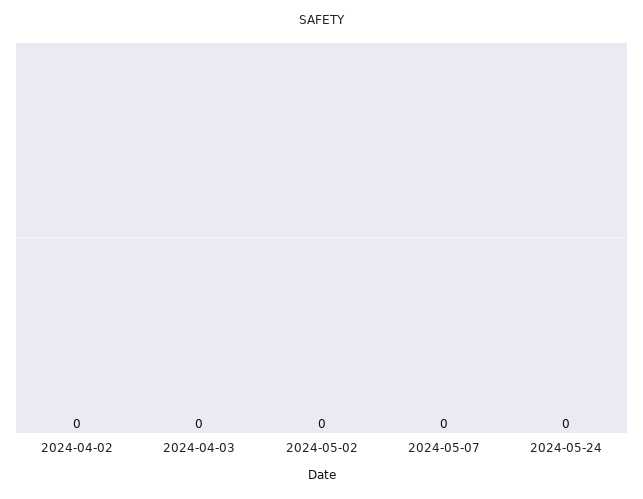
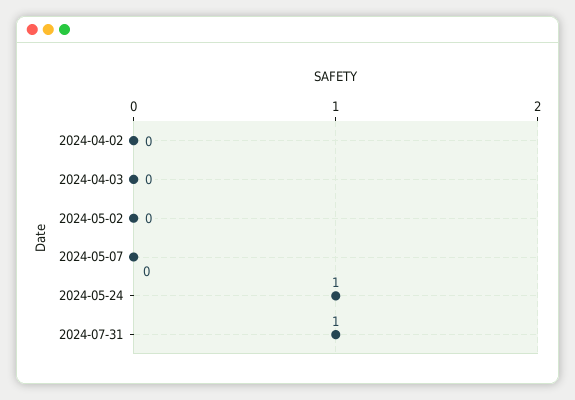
2024-05-24: 0 -> 1
2024-07-31: none -> 1

